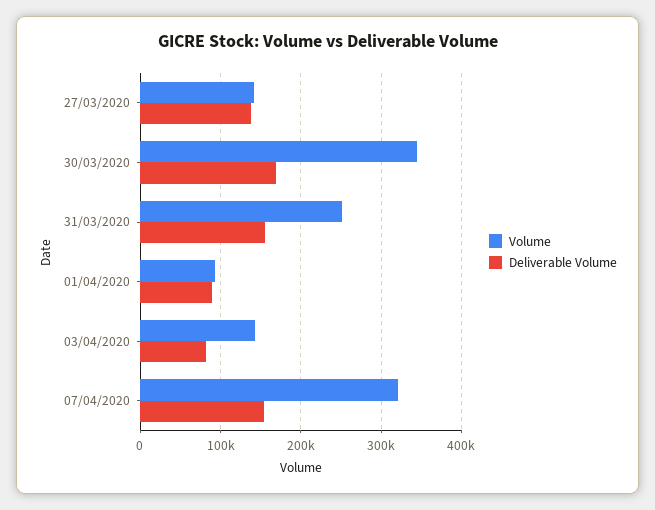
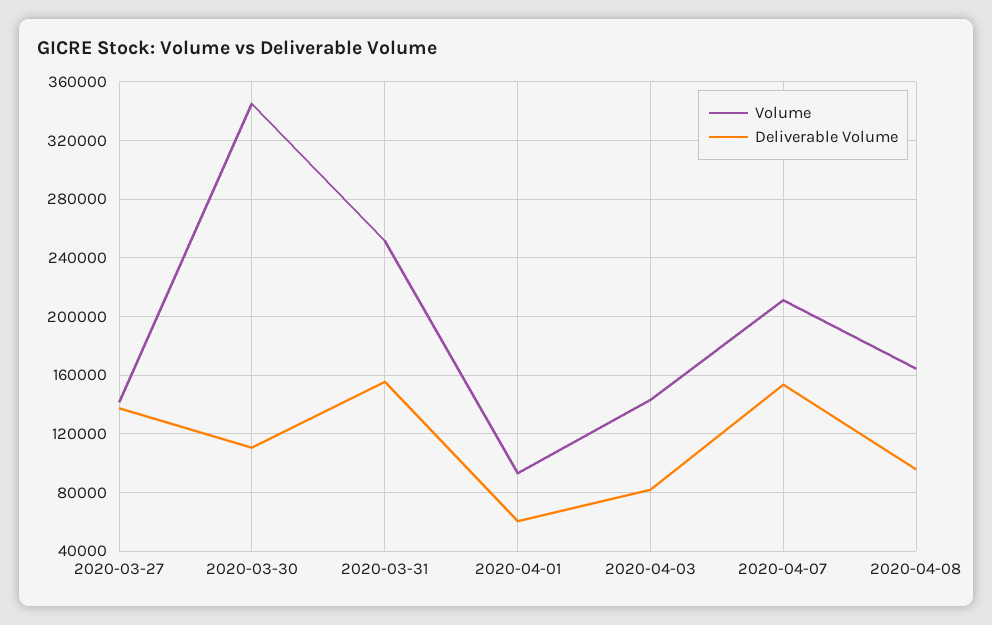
Deliverable Volume, 30/03/2020: 170000 -> 110000
Deliverable Volume, 01/04/2020: 90000 -> 60000
Volume, 07/04/2020: 320000 -> 210000
Volume, 2020-04-08: none -> 165000
Deliverable Volume, 2020-04-08: none -> 95000

